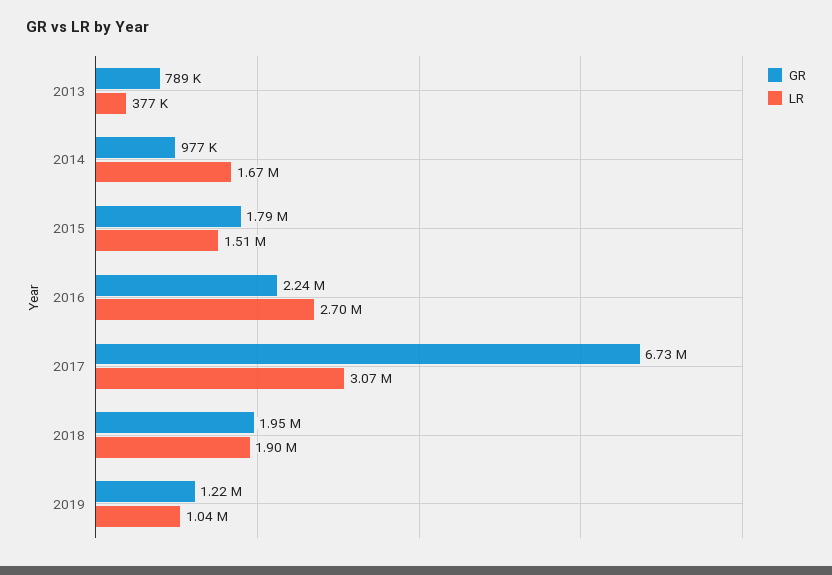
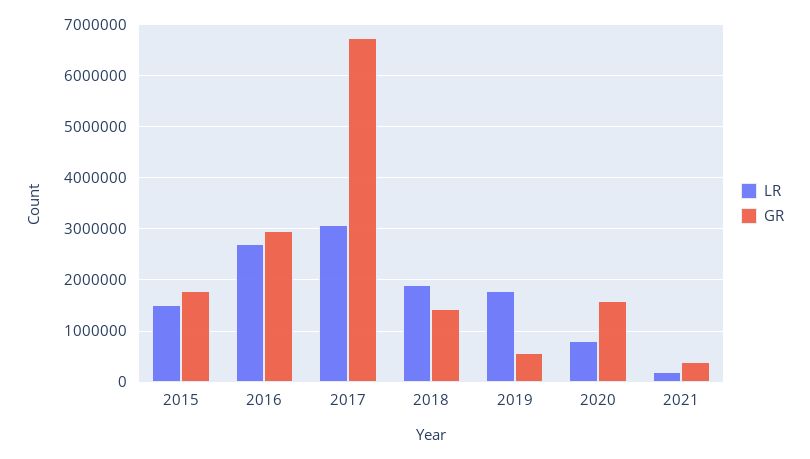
GR, 2013: 789000 -> none
LR, 2013: 377000 -> none
GR, 2014: 977000 -> none
LR, 2014: 1670000 -> none
GR, 2016: 2240000 -> 3000000
GR, 2018: 1950000 -> 1400000
GR, 2019: 1220000 -> 600000
LR, 2019: 1040000 -> 1800000
LR, 2020: none -> 800000
GR, 2020: none -> 1600000
LR, 2021: none -> 200000
GR, 2021: none -> 400000

